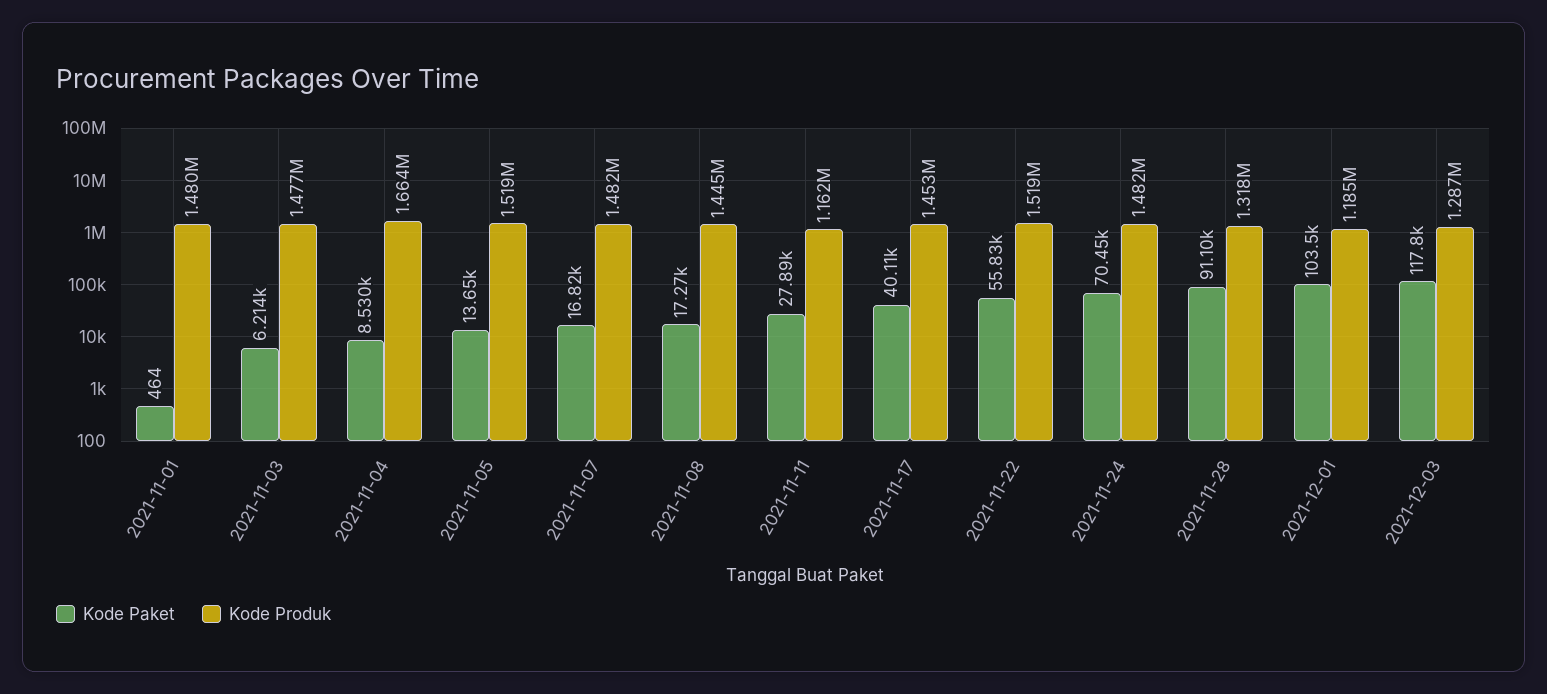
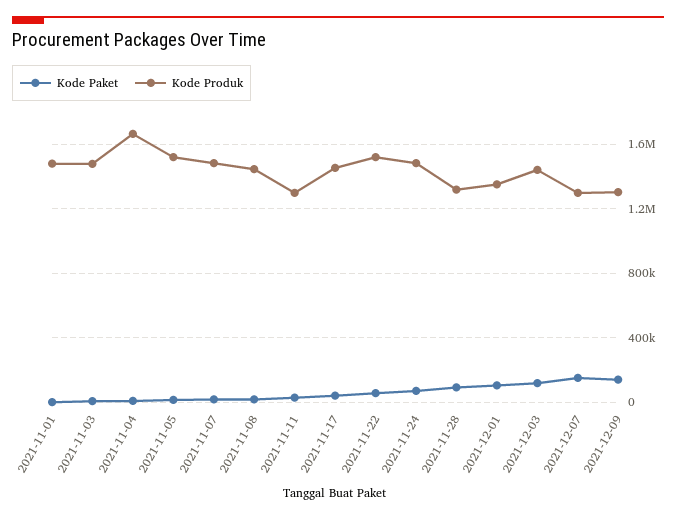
Kode Produk, 2021-11-11: 1162000 -> 1300000
Kode Produk, 2021-12-01: 1185000 -> 1350000
Kode Produk, 2021-12-03: 1287000 -> 1450000
Kode Paket, 2021-12-07: none -> 150000
Kode Produk, 2021-12-07: none -> 1300000
Kode Paket, 2021-12-09: none -> 150000
Kode Produk, 2021-12-09: none -> 1300000

